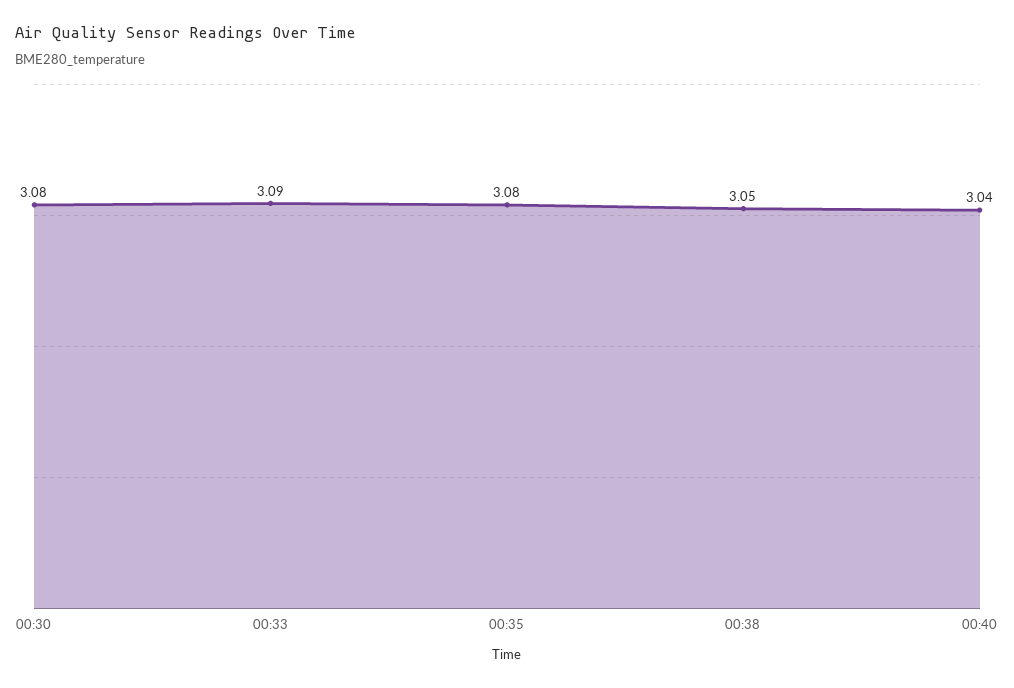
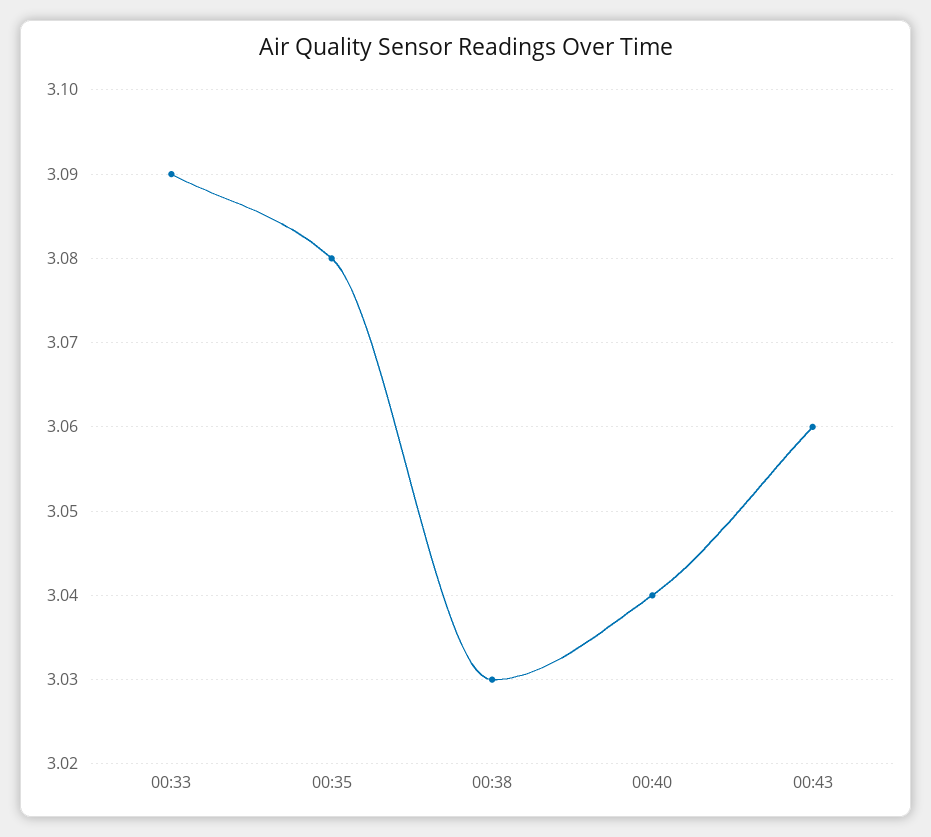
00:30: 3.08 -> none
00:38: 3.05 -> 3.03
00:43: none -> 3.06

